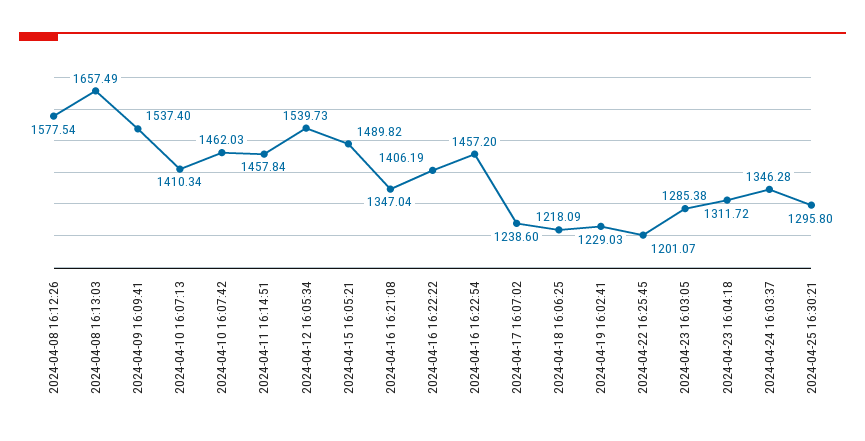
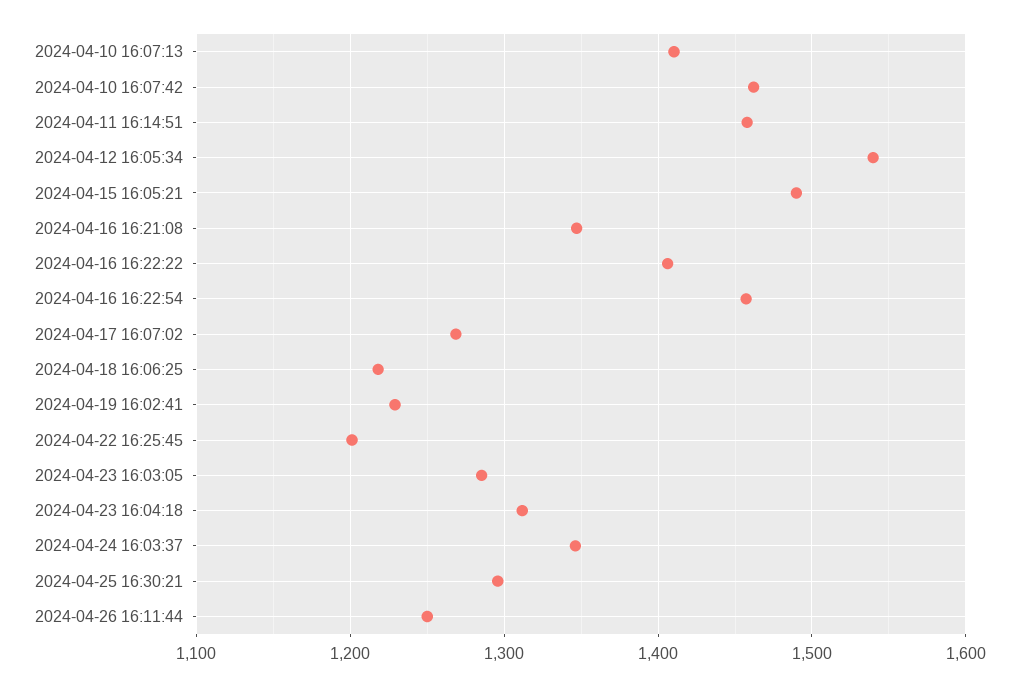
2024-04-08 16:12:26: 1577.54 -> none
2024-04-08 16:13:03: 1657.49 -> none
2024-04-09 16:09:41: 1537.4 -> none
2024-04-17 16:07:02: 1238.6 -> 1270
2024-04-26 16:11:44: none -> 1250

